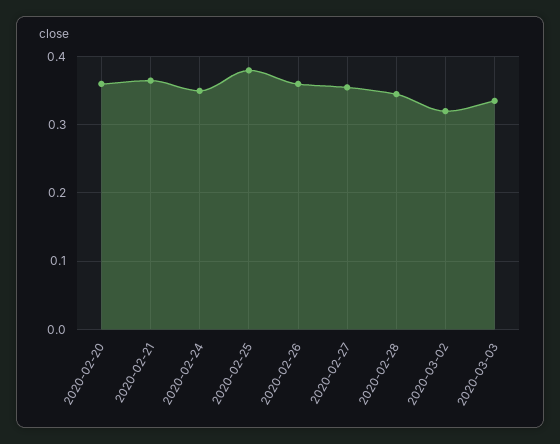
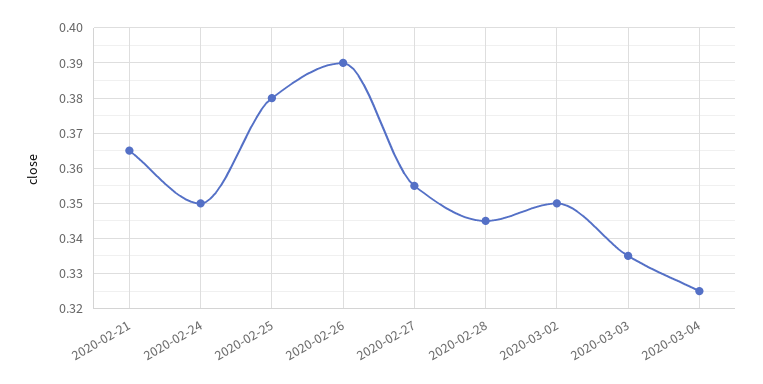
2020-02-20: 0.36 -> none
2020-02-26: 0.36 -> 0.39
2020-03-02: 0.32 -> 0.35
2020-03-04: none -> 0.325

